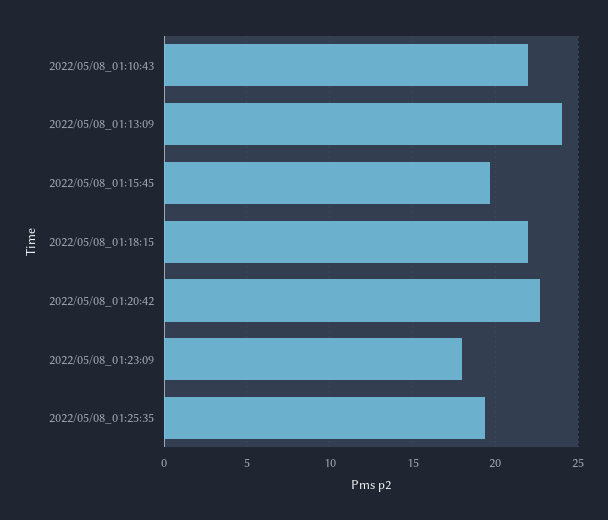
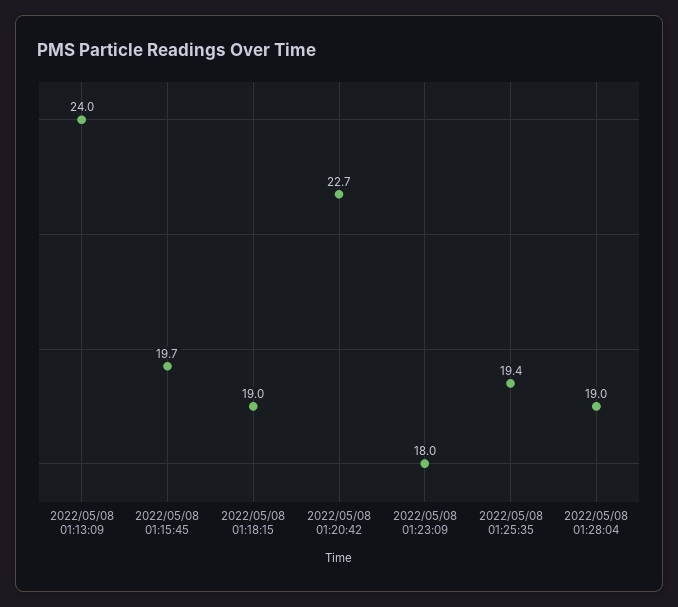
2022/05/08_01:10:43: 22 -> none
2022/05/08_01:18:15: 22 -> 19
2022/05/08 01:28:04: none -> 19

